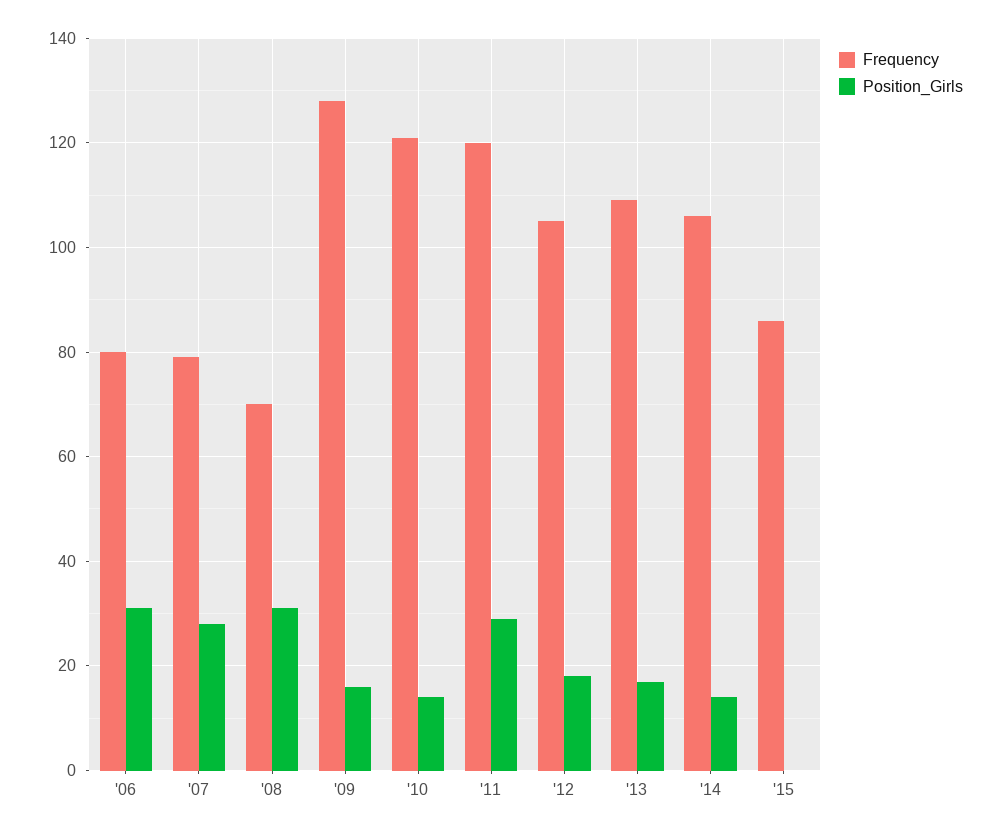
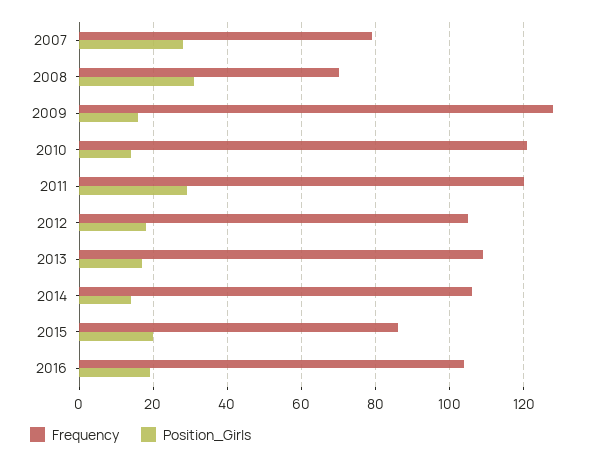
Frequency, '06: 80 -> none
Position_Girls, '06: 30 -> none
Position_Girls, '15: 0 -> 20
Frequency, 2016: none -> 105
Position_Girls, 2016: none -> 20

